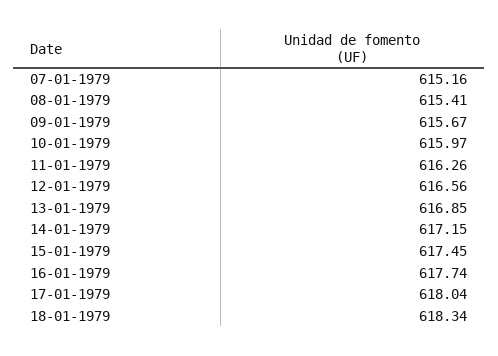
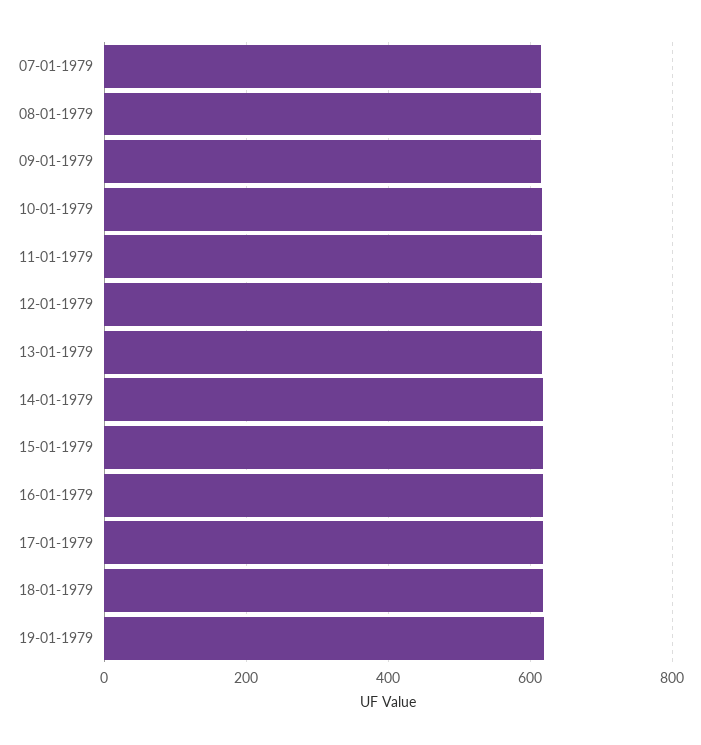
19-01-1979: none -> 620

